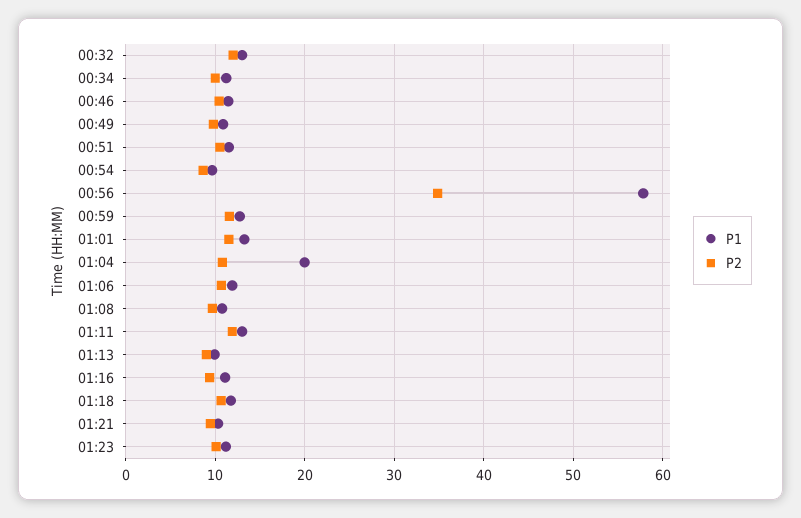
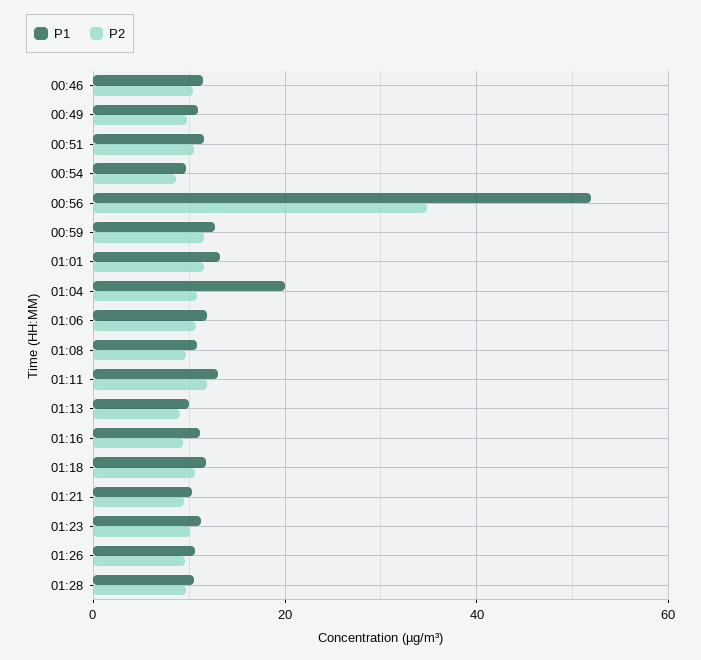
P1, 00:32: 13 -> none
P2, 00:32: 12 -> none
P1, 00:34: 11 -> none
P2, 00:34: 10 -> none
P1, 00:56: 58 -> 52
P1, 01:26: none -> 10
P2, 01:26: none -> 10
P1, 01:28: none -> 10
P2, 01:28: none -> 10

